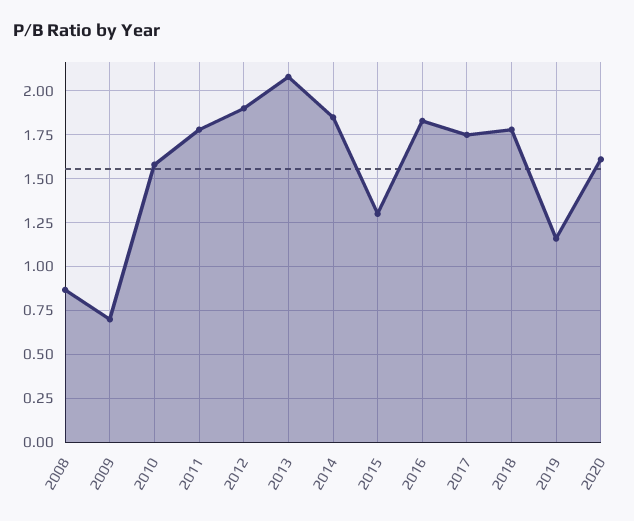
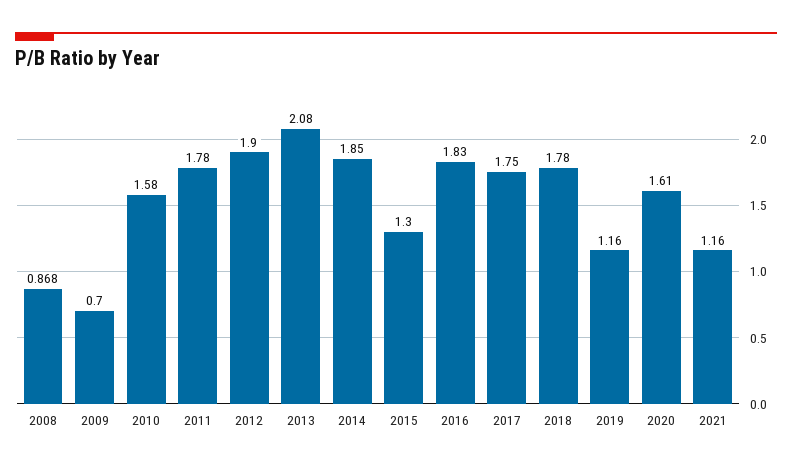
2021: none -> 1.16

